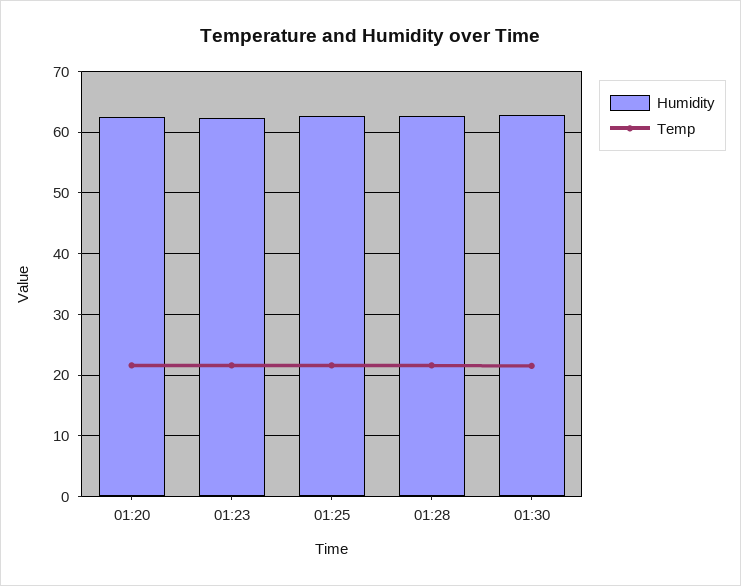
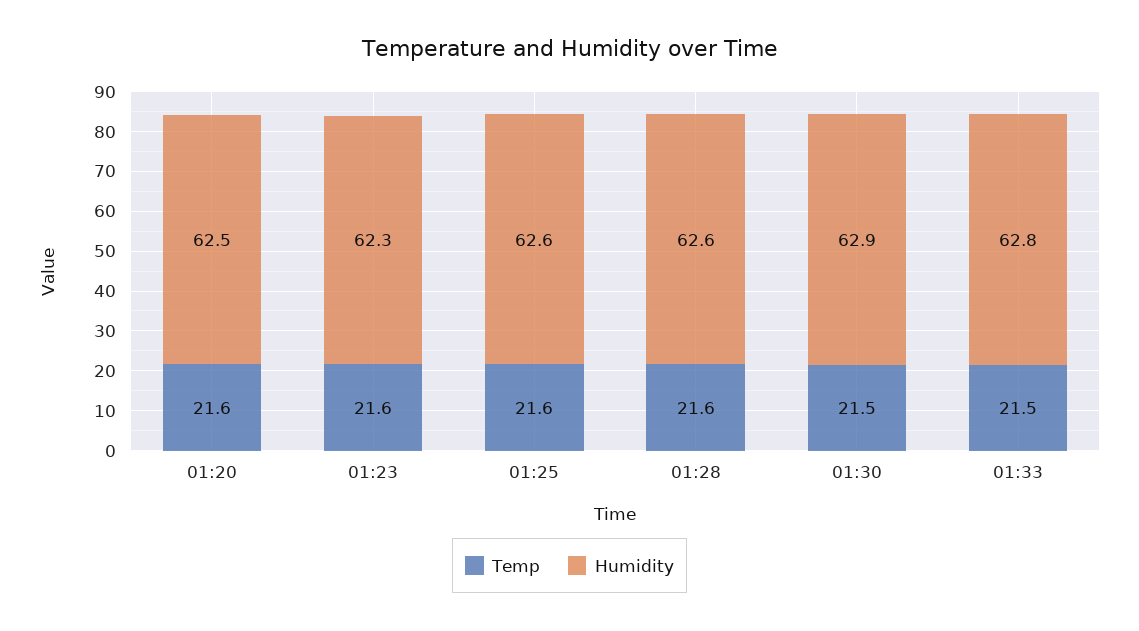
Temp, 01:33: none -> 21.5
Humidity, 01:33: none -> 62.8

